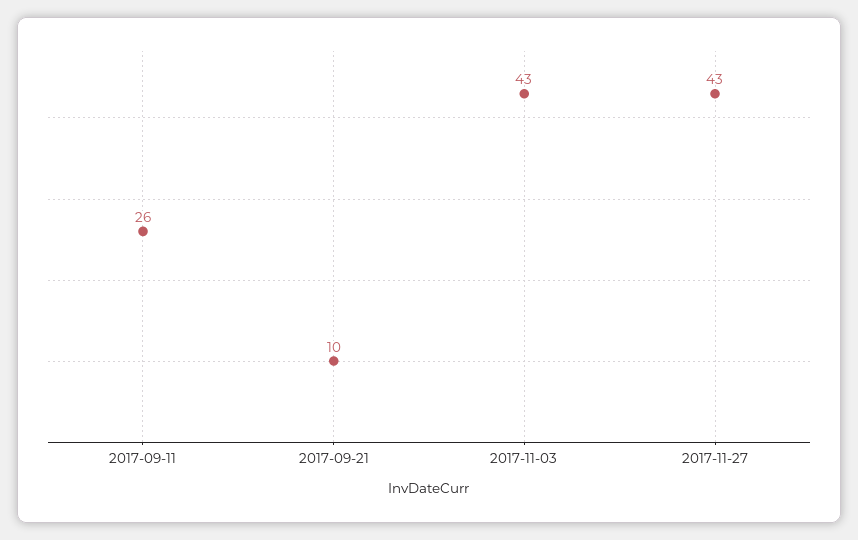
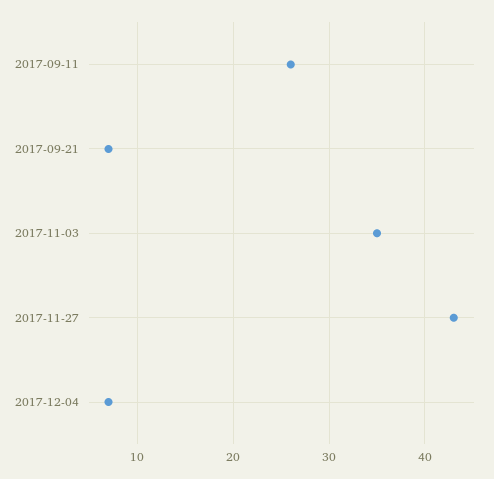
2017-09-21: 10 -> 7
2017-11-03: 43 -> 35
2017-12-04: none -> 7

